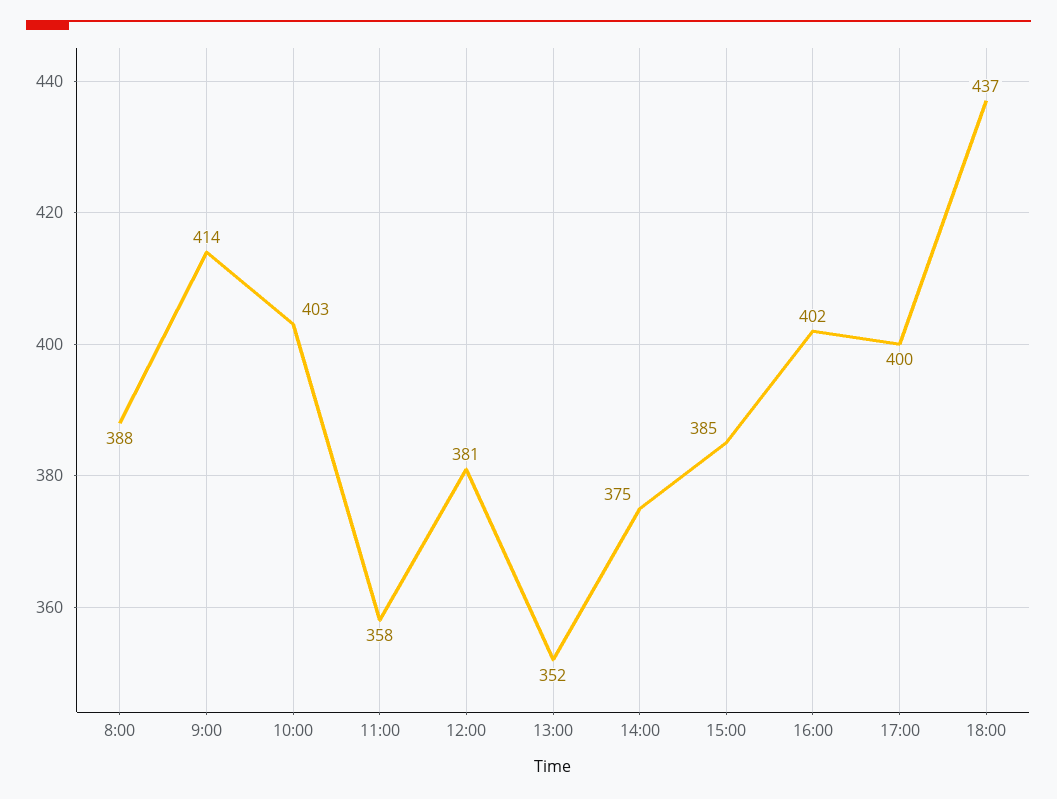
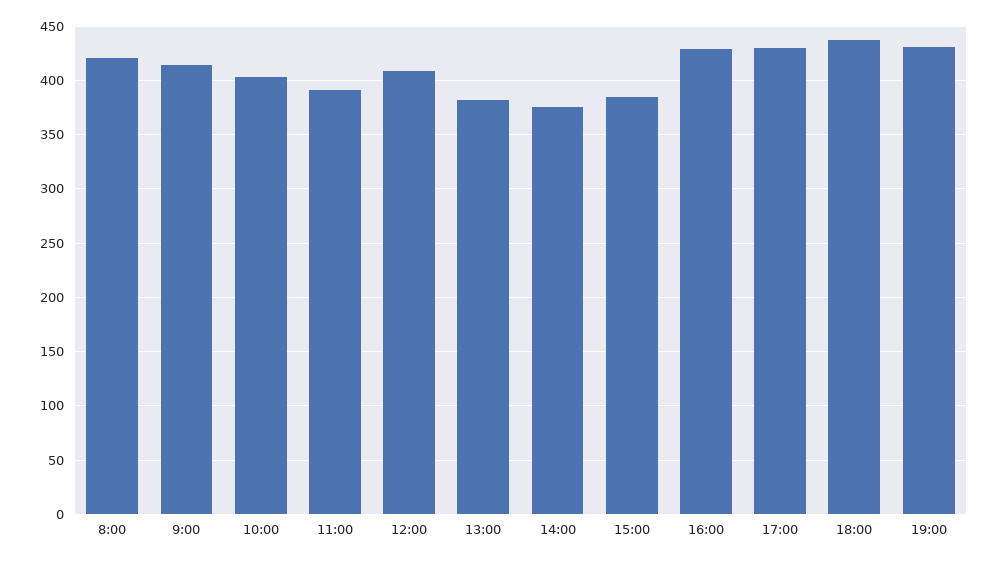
8:00: 388 -> 420
11:00: 358 -> 390
12:00: 381 -> 410
13:00: 352 -> 380
16:00: 402 -> 430
17:00: 400 -> 430
19:00: none -> 430

